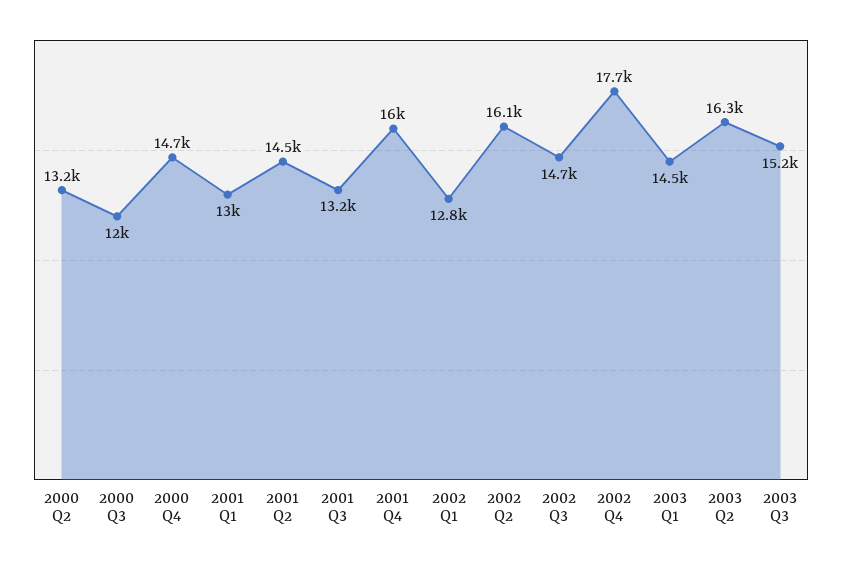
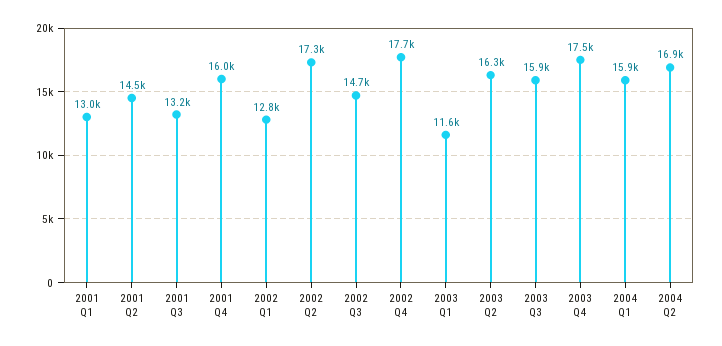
2000 Q2: 13200 -> none
2000 Q3: 12000 -> none
2000 Q4: 14700 -> none
2002 Q2: 16100 -> 17300
2003 Q1: 14500 -> 11600
2003 Q3: 15200 -> 15900
2003 Q4: none -> 17500
2004 Q1: none -> 15900
2004 Q2: none -> 16900

